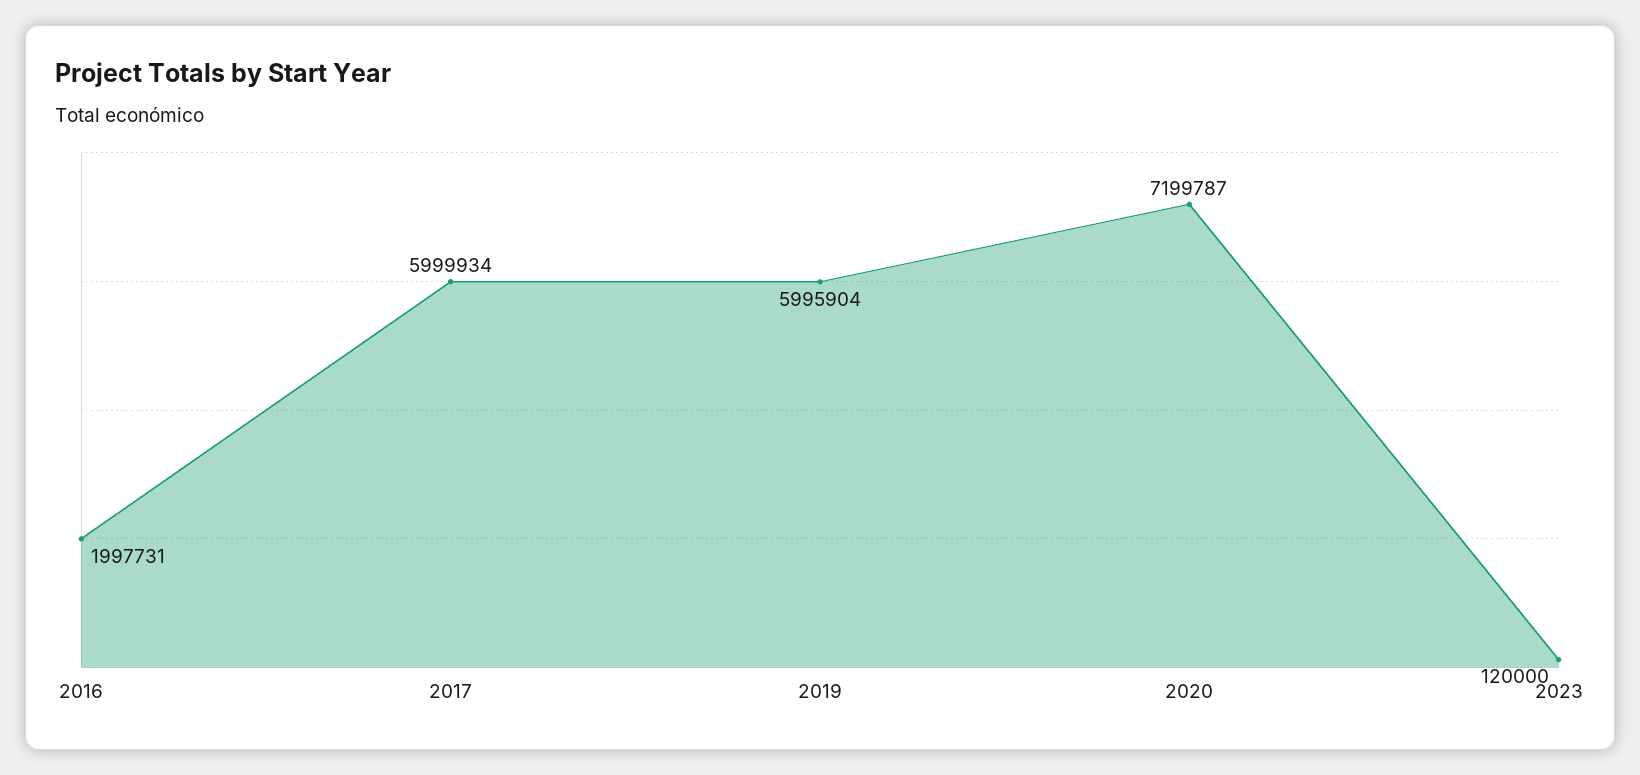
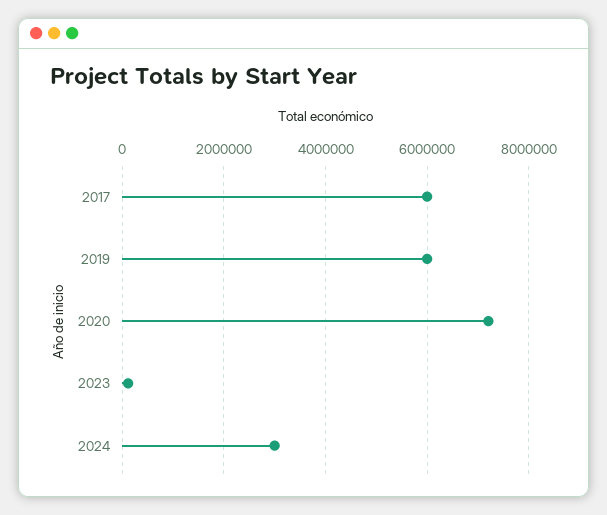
2016: 1997731 -> none
2024: none -> 3000000

